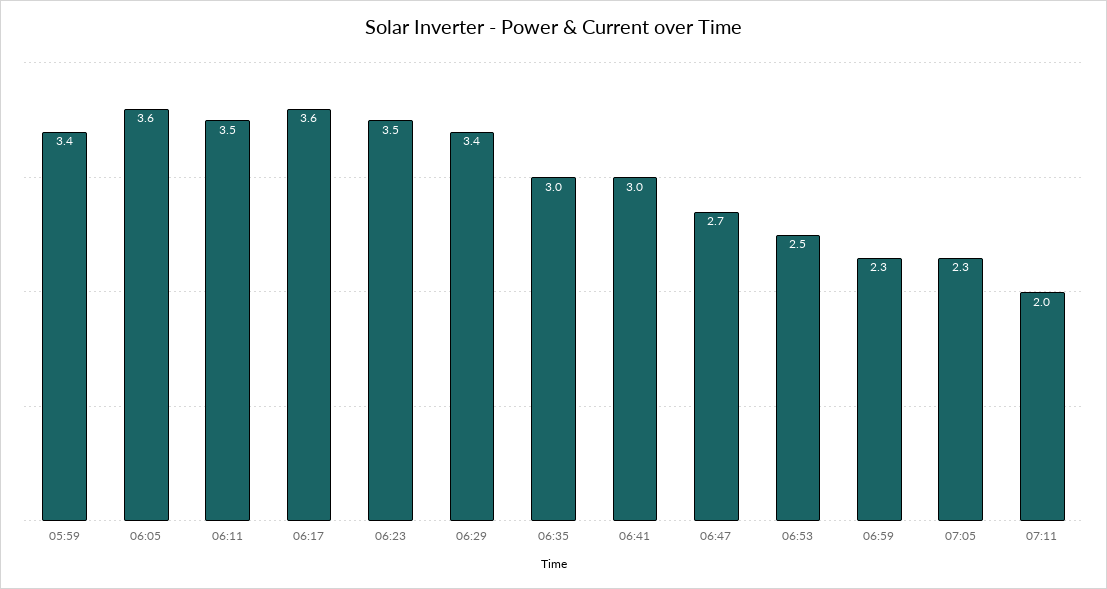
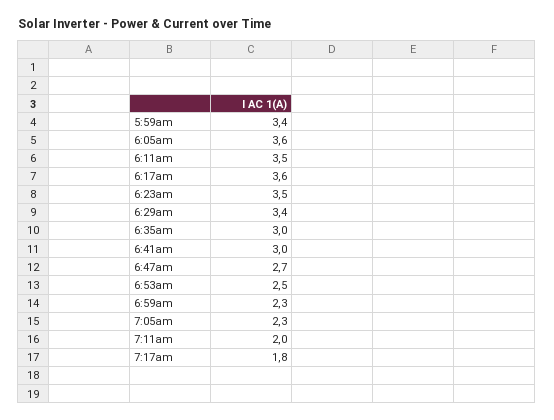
7:17am: none -> 1.8

